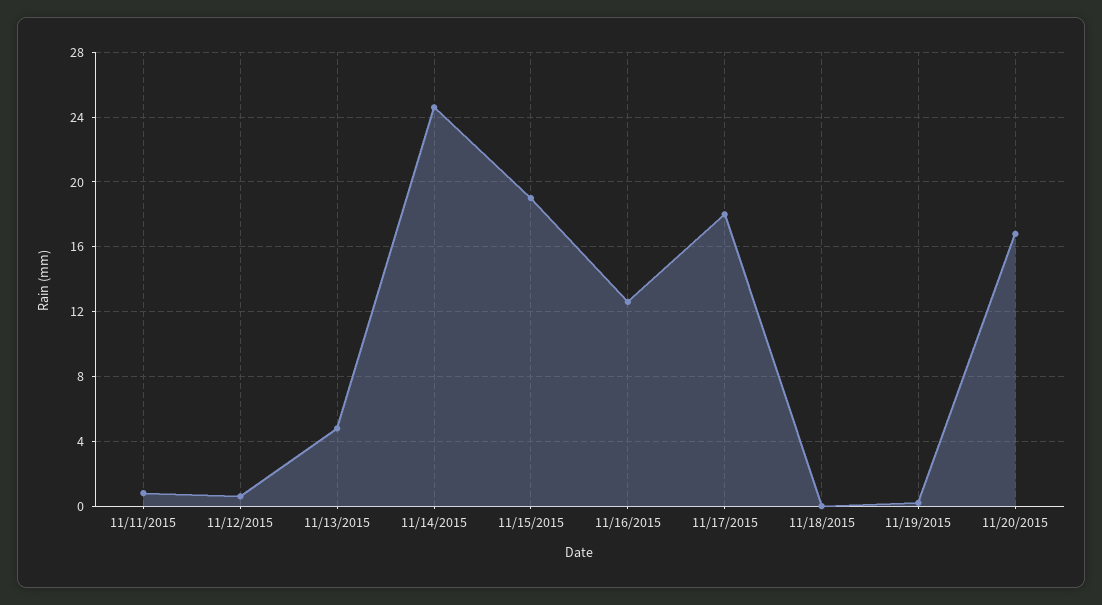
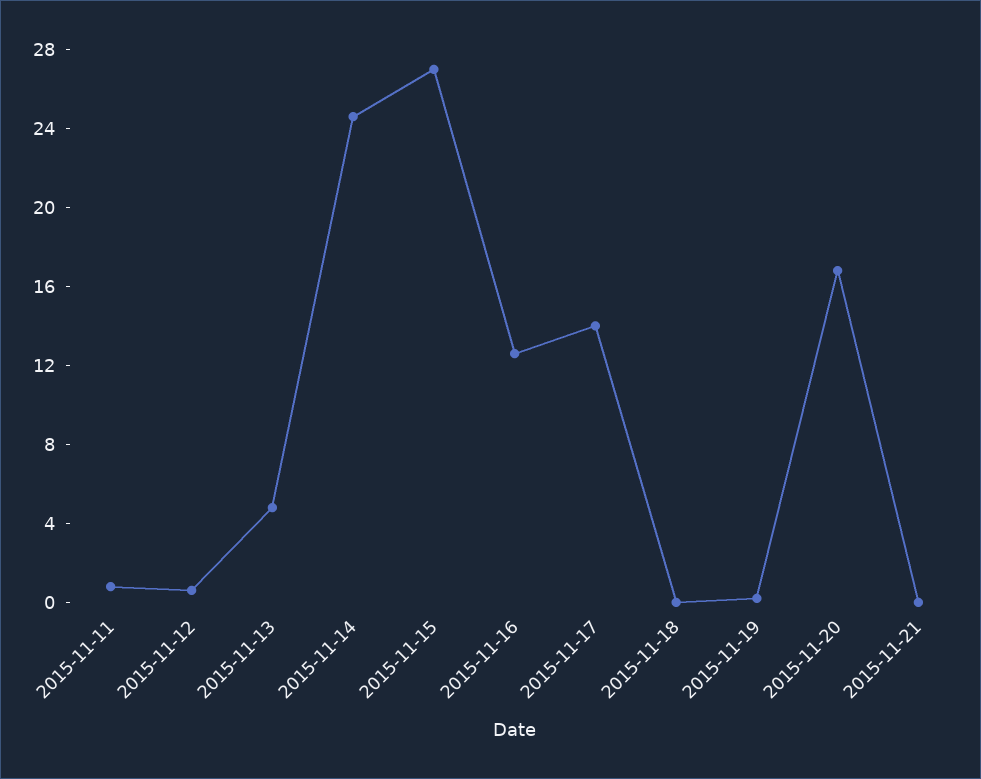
11/15/2015: 19 -> 27
11/17/2015: 18 -> 14
2015-11-21: none -> 0

